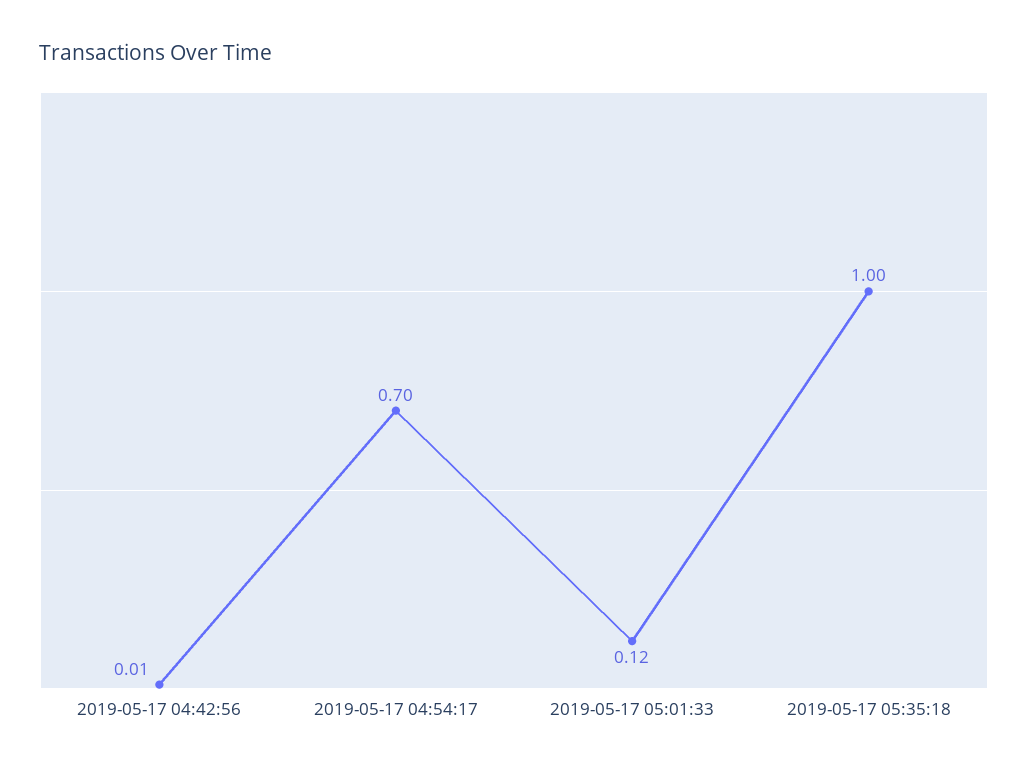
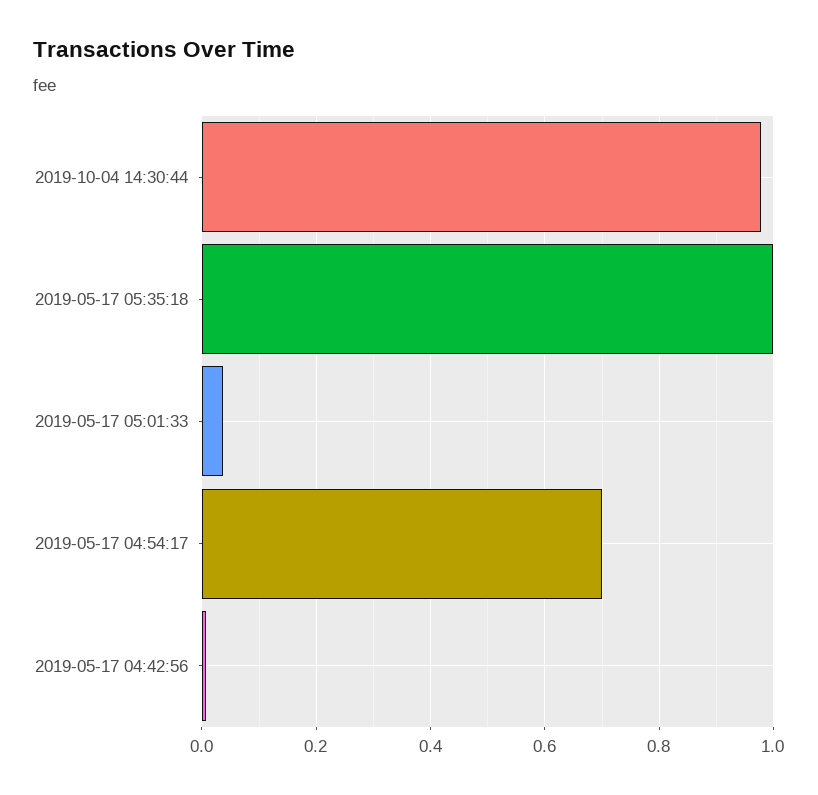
2019-05-17 05:01:33: 0.12 -> 0.04
2019-10-04 14:30:44: none -> 0.98

